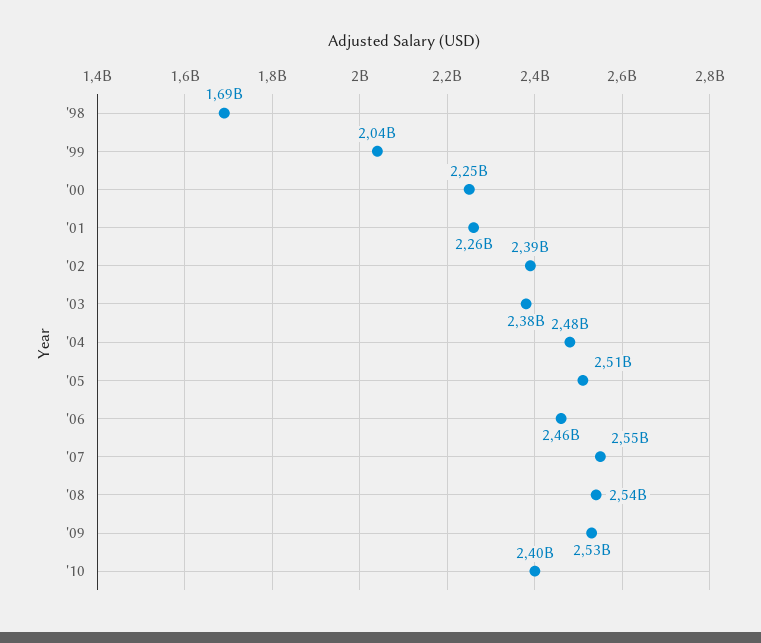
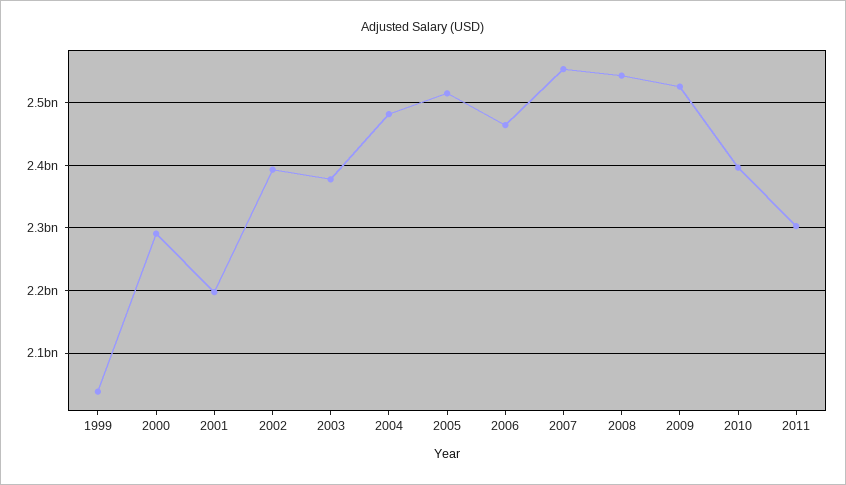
'98: 1690000000 -> none
'00: 2250000000 -> 2290000000
'01: 2260000000 -> 2200000000
2011: none -> 2300000000

